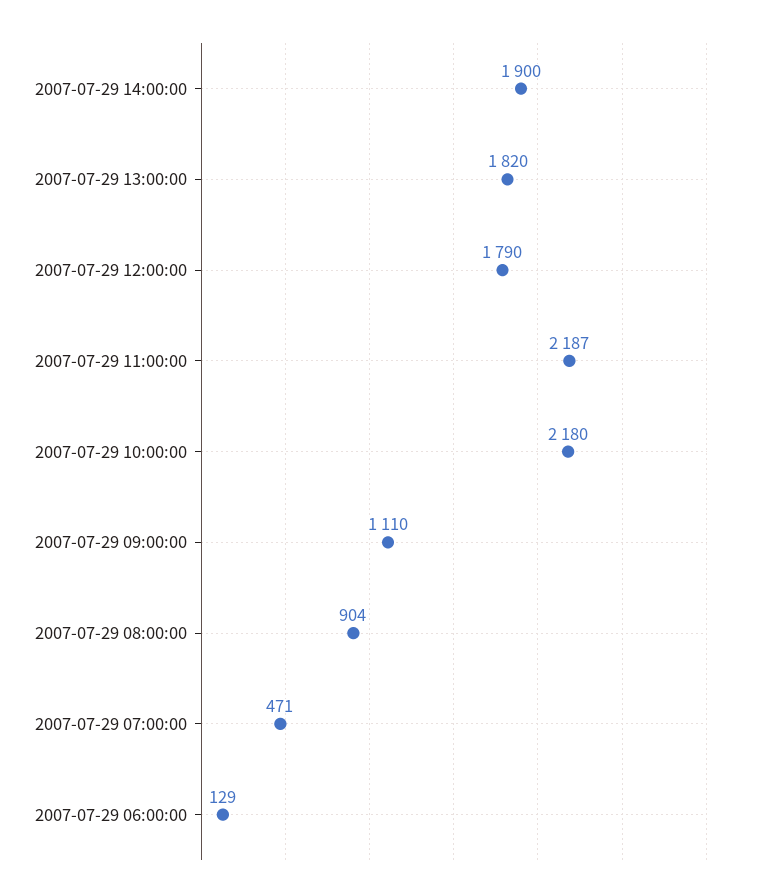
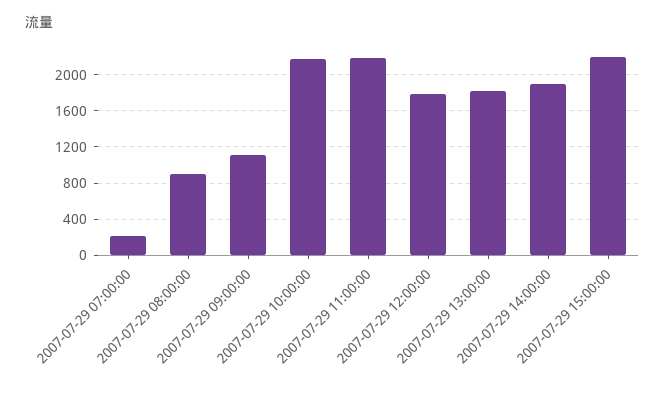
2007-07-29 07:00:00: 471 -> 200
2007-07-29 06:00:00: 129 -> none
2007-07-29 15:00:00: none -> 2200

